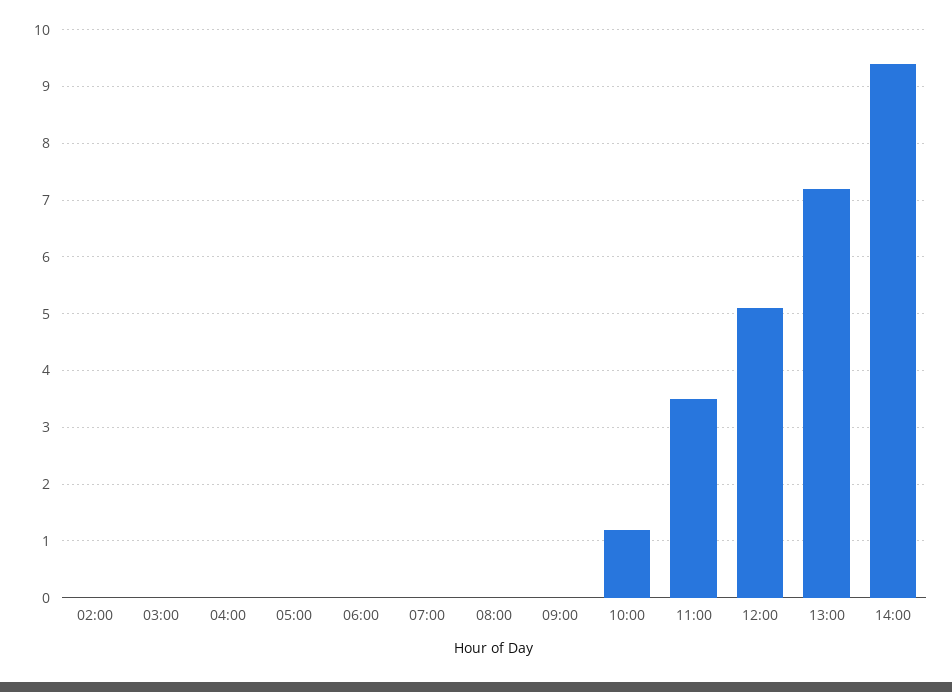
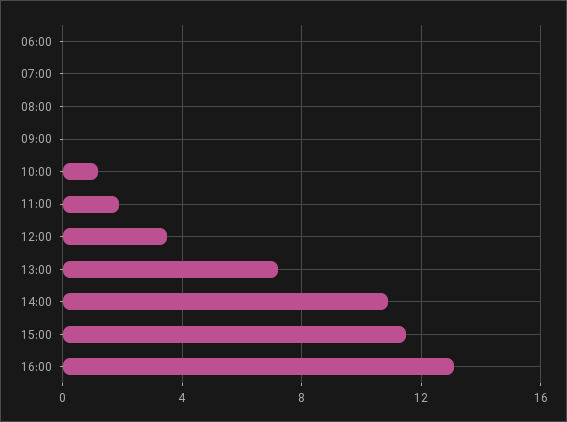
02:00: 0 -> none
03:00: 0 -> none
04:00: 0 -> none
05:00: 0 -> none
11:00: 3.5 -> 2
12:00: 5 -> 3.5
14:00: 9.5 -> 11
15:00: none -> 11.5
16:00: none -> 13

